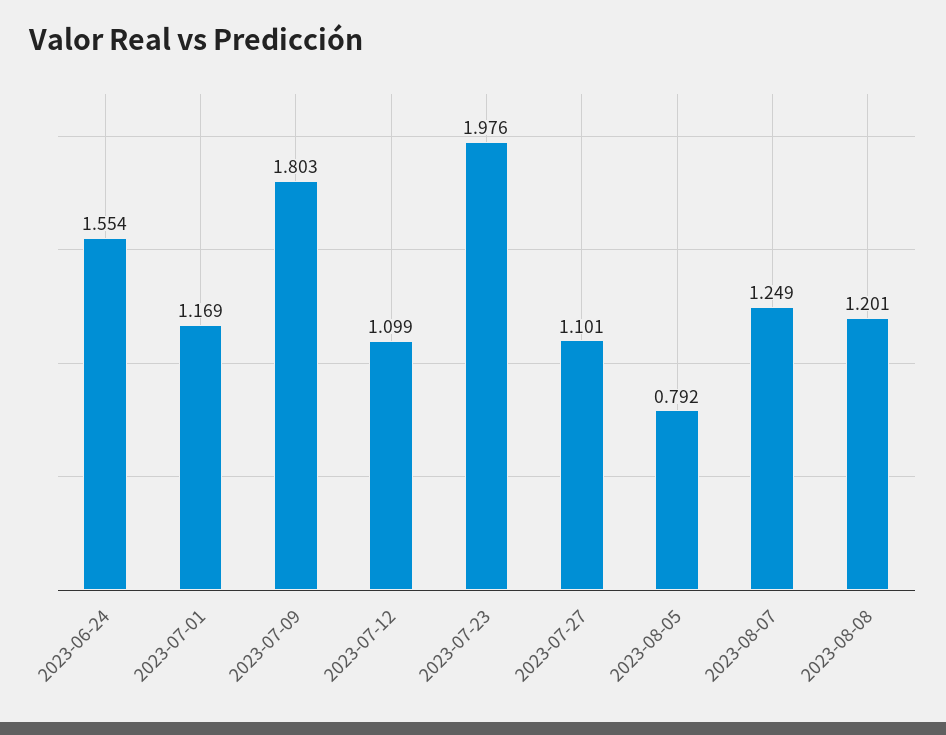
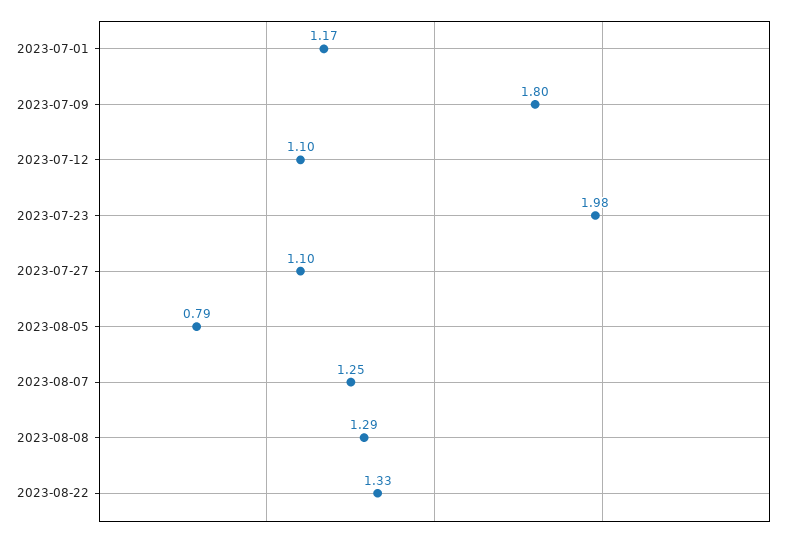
2023-06-24: 1.554 -> none
2023-08-08: 1.201 -> 1.29
2023-08-22: none -> 1.33

